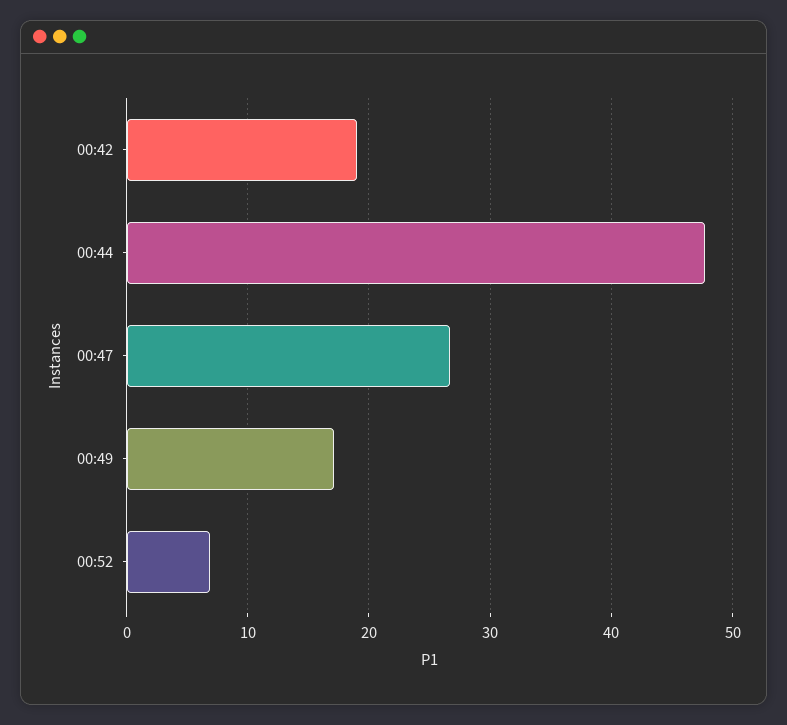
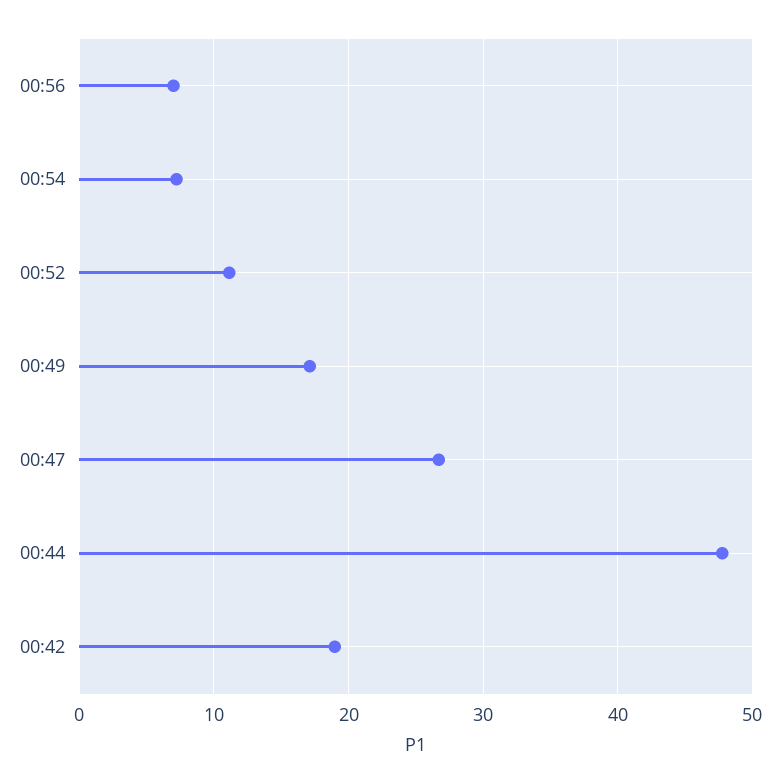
00:52: 7 -> 11
00:56: none -> 7
00:54: none -> 7

